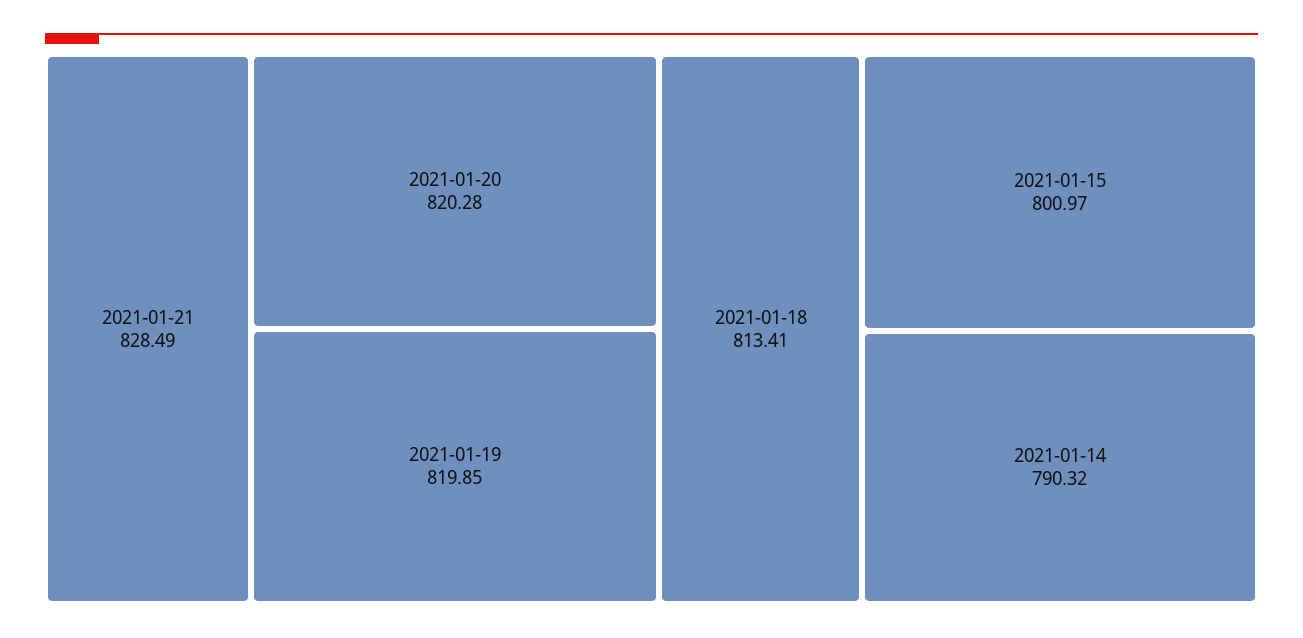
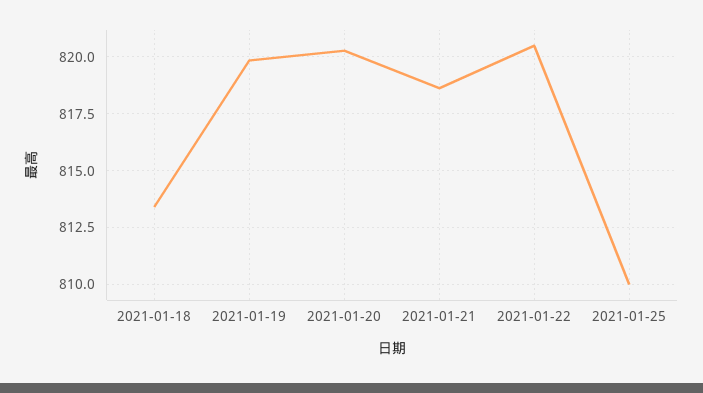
2021-01-21: 828.49 -> 818.5
2021-01-15: 800.97 -> none
2021-01-14: 790.32 -> none
2021-01-22: none -> 820.5
2021-01-25: none -> 810

